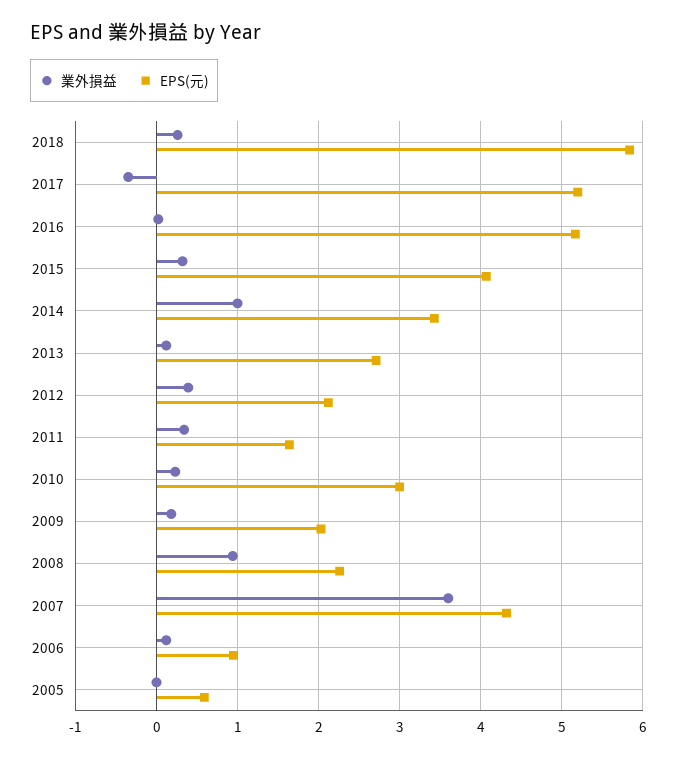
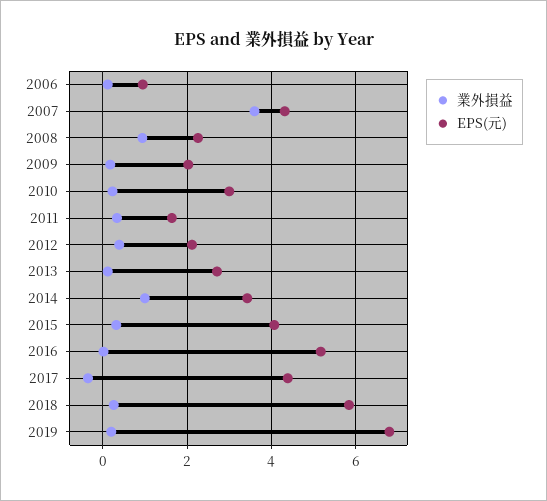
EPS(元), 2017: 5.2 -> 4.4
業外損益, 2005: 0 -> none
EPS(元), 2005: 0.6 -> none
業外損益, 2019: none -> 0.2
EPS(元), 2019: none -> 6.8

